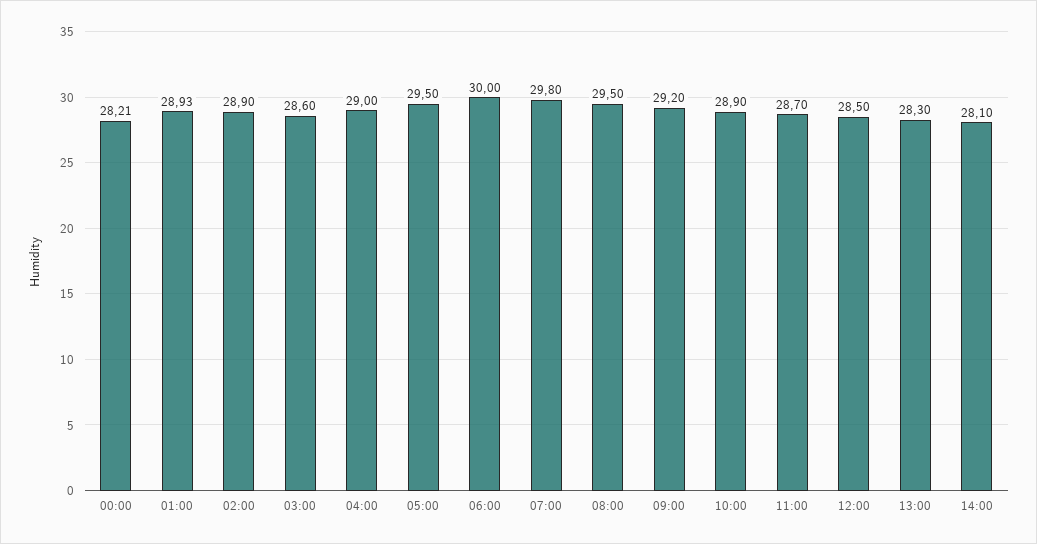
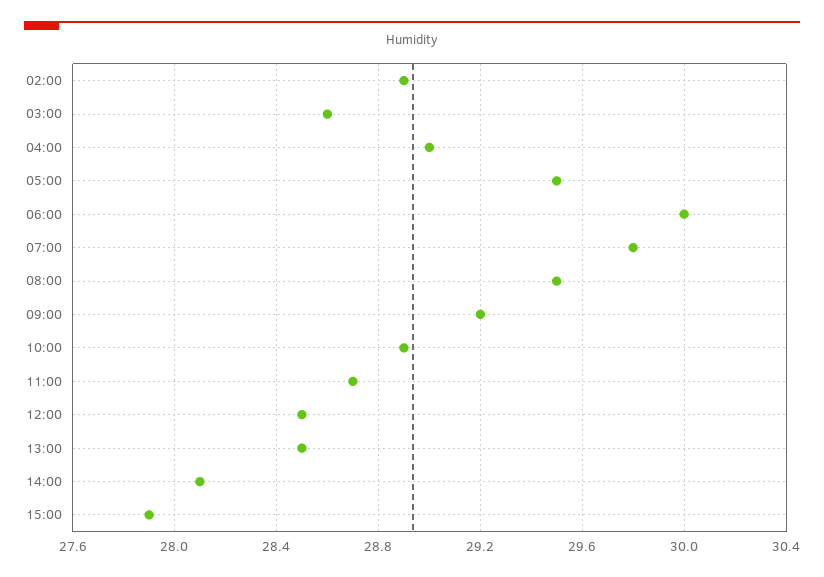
00:00: 28.21 -> none
01:00: 28.93 -> none
13:00: 28.3 -> 28.5
15:00: none -> 27.9

